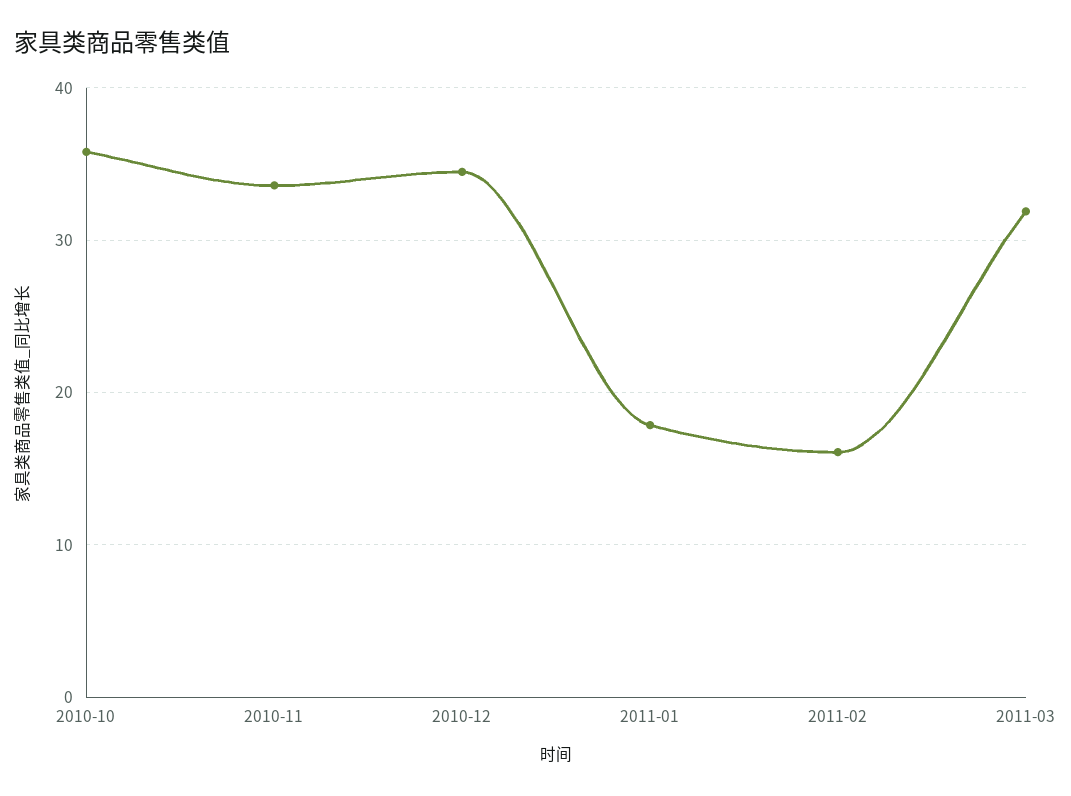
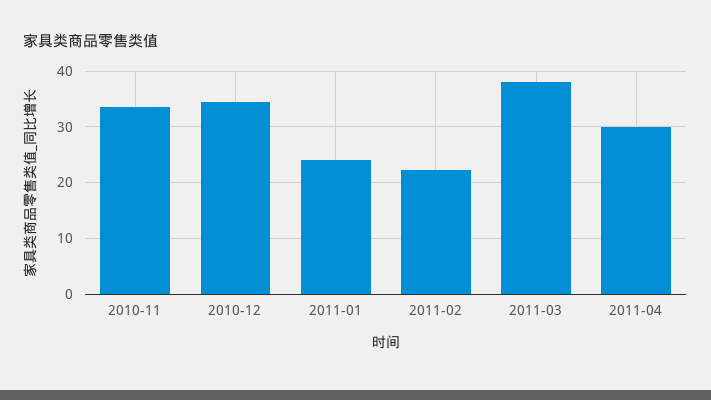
2010-10: 36 -> none
2011-01: 18 -> 24
2011-02: 16 -> 22
2011-03: 32 -> 38
2011-04: none -> 30

